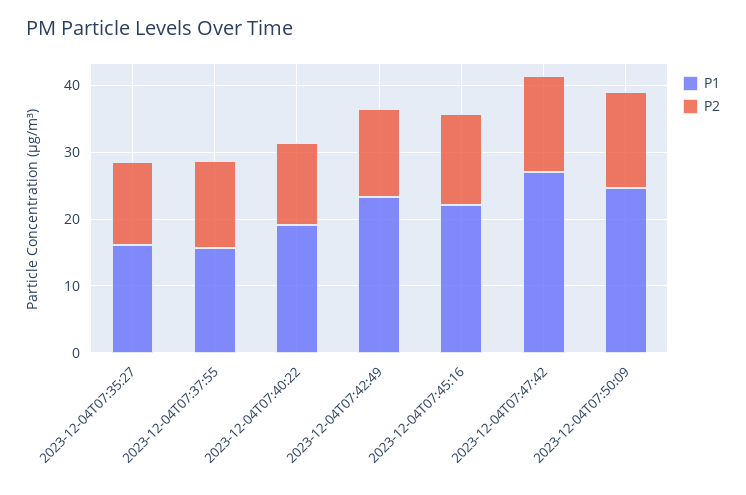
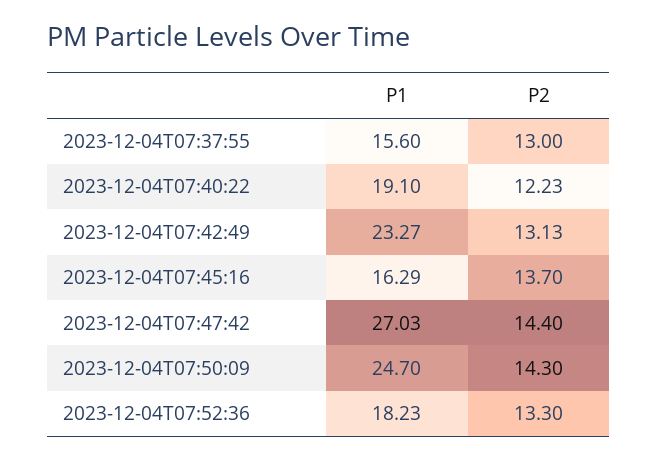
P1, 2023-12-04T07:35:27: 16 -> none
P2, 2023-12-04T07:35:27: 12 -> none
P1, 2023-12-04T07:45:16: 22 -> 16.29
P1, 2023-12-04T07:52:36: none -> 18.23
P2, 2023-12-04T07:52:36: none -> 13.3

